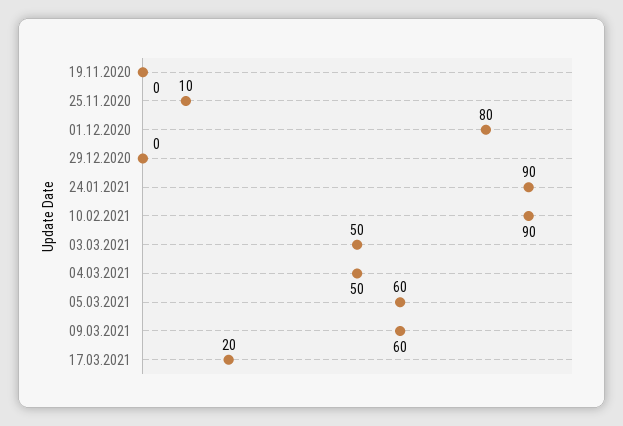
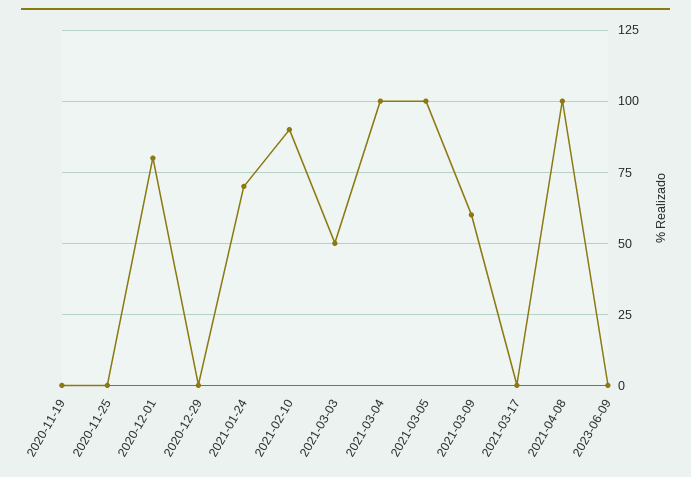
25.11.2020: 10 -> 0
24.01.2021: 90 -> 70
04.03.2021: 50 -> 100
05.03.2021: 60 -> 100
17.03.2021: 20 -> 0
2021-04-08: none -> 100
2023-06-09: none -> 0

